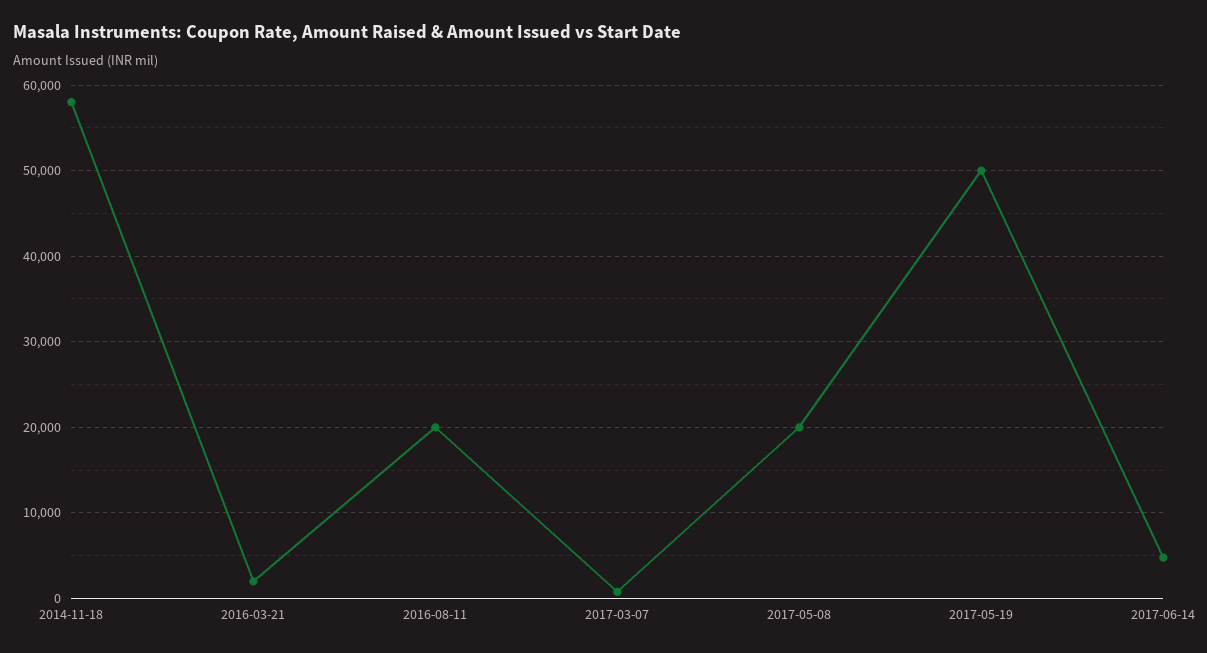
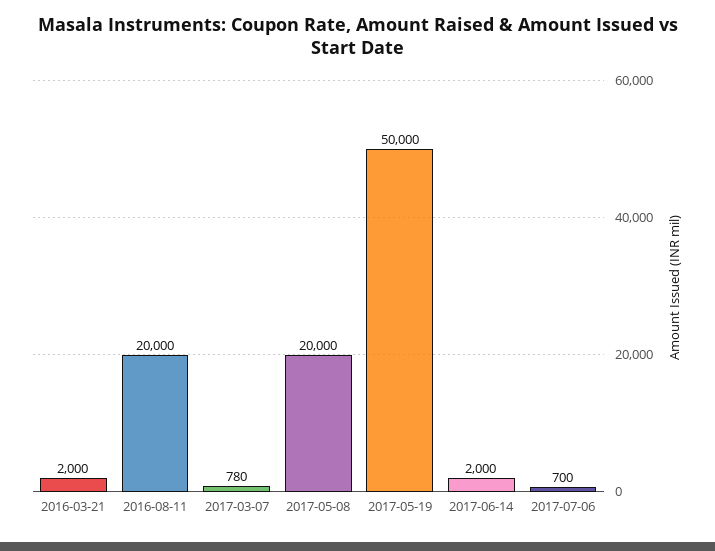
2014-11-18: 58000 -> none
2017-06-14: 5000 -> 2000
2017-07-06: none -> 700

